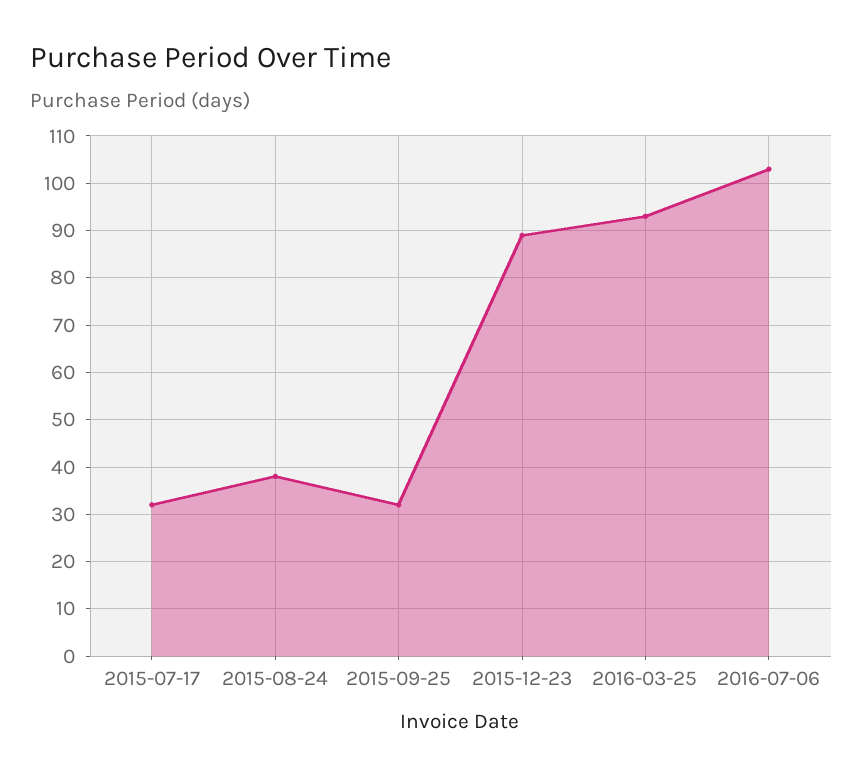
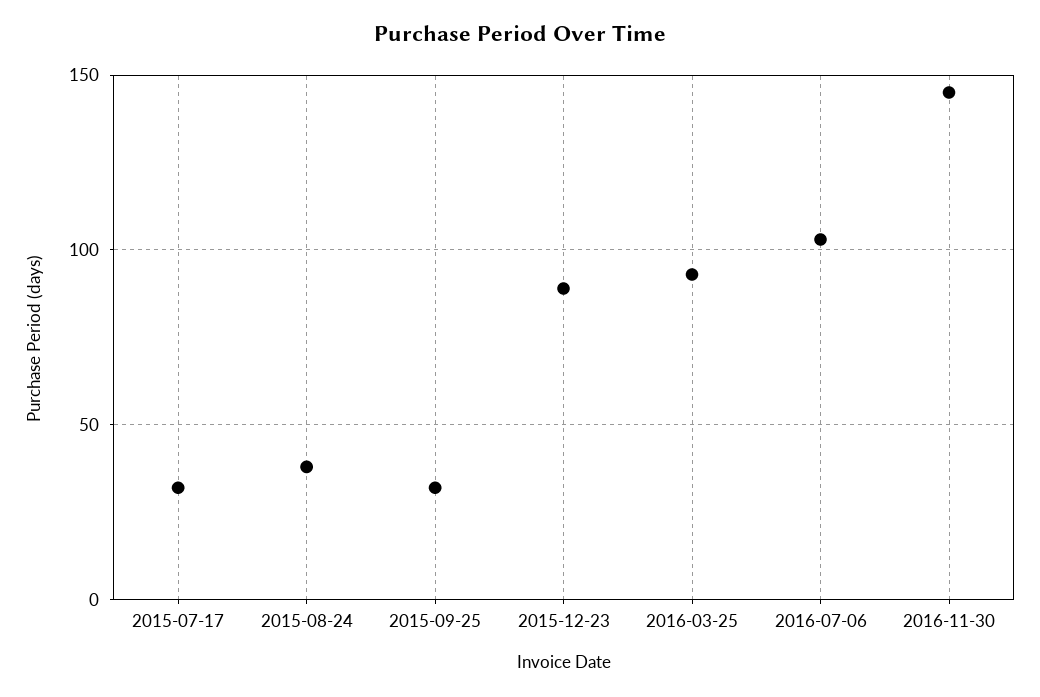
2016-11-30: none -> 145

